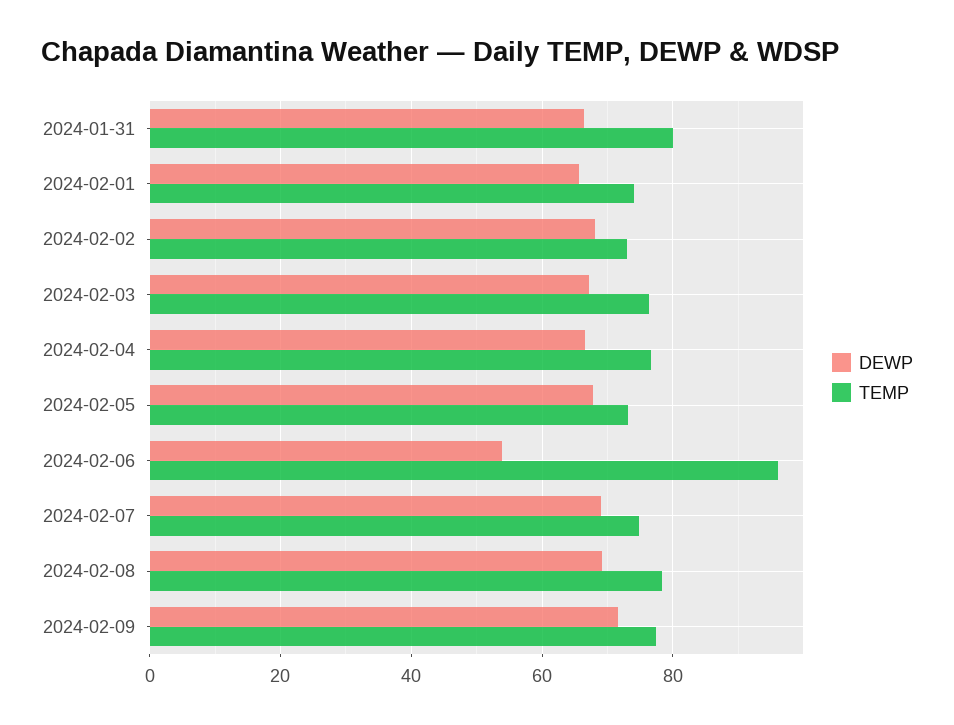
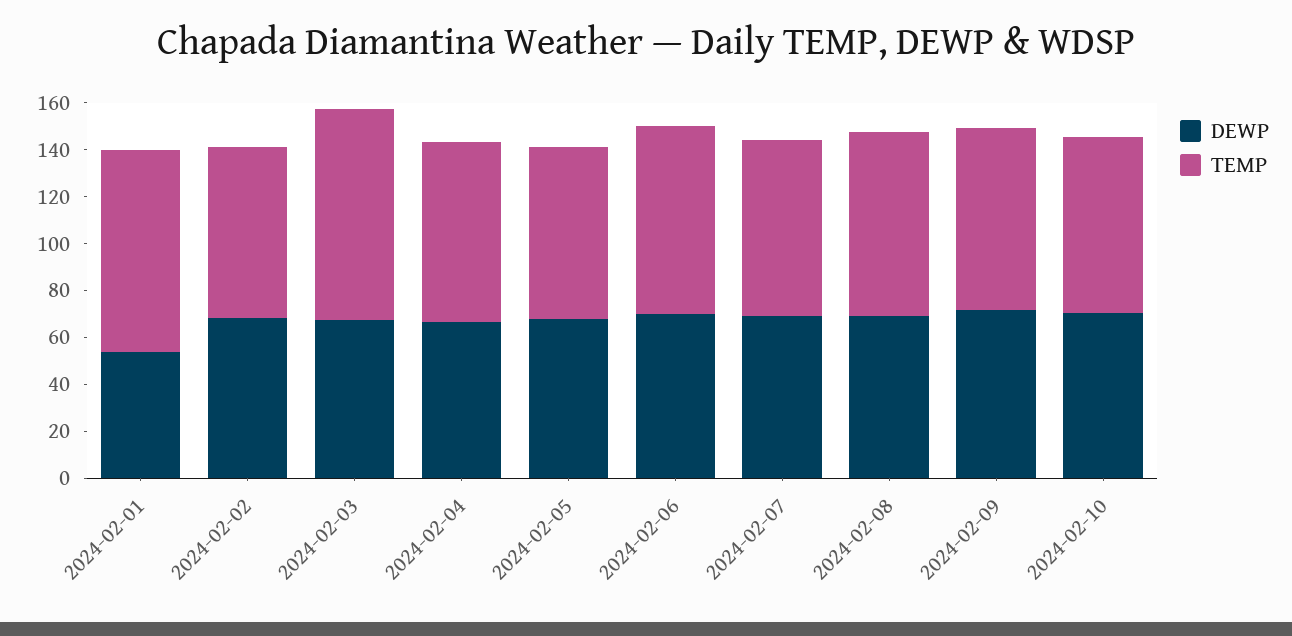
DEWP, 2024-01-31: 66 -> none
TEMP, 2024-01-31: 80 -> none
DEWP, 2024-02-01: 66 -> 55
TEMP, 2024-02-01: 74 -> 85
TEMP, 2024-02-03: 76 -> 90
DEWP, 2024-02-06: 54 -> 70
TEMP, 2024-02-06: 96 -> 80
DEWP, 2024-02-10: none -> 70
TEMP, 2024-02-10: none -> 75

